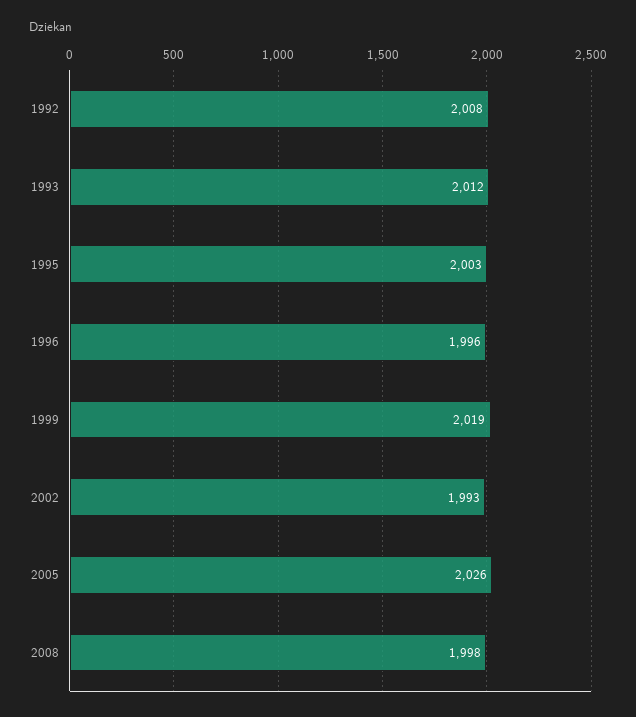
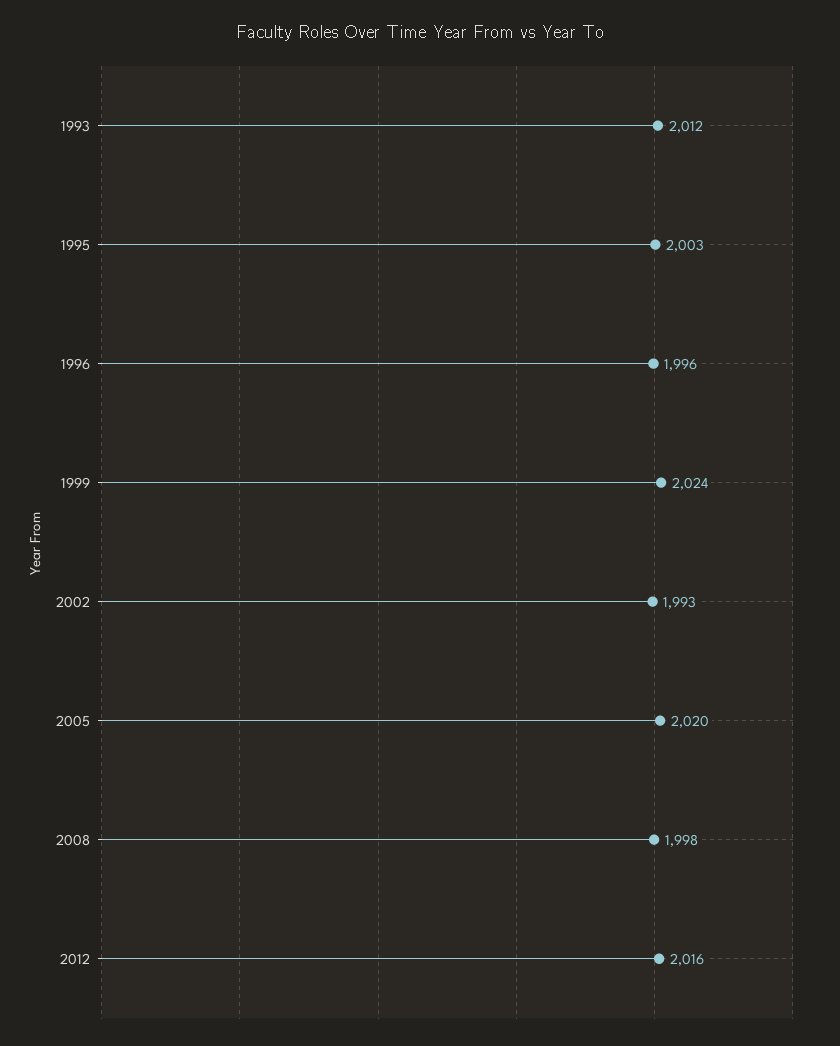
1992: 2008 -> none
1999: 2019 -> 2024
2005: 2026 -> 2020
2012: none -> 2016

